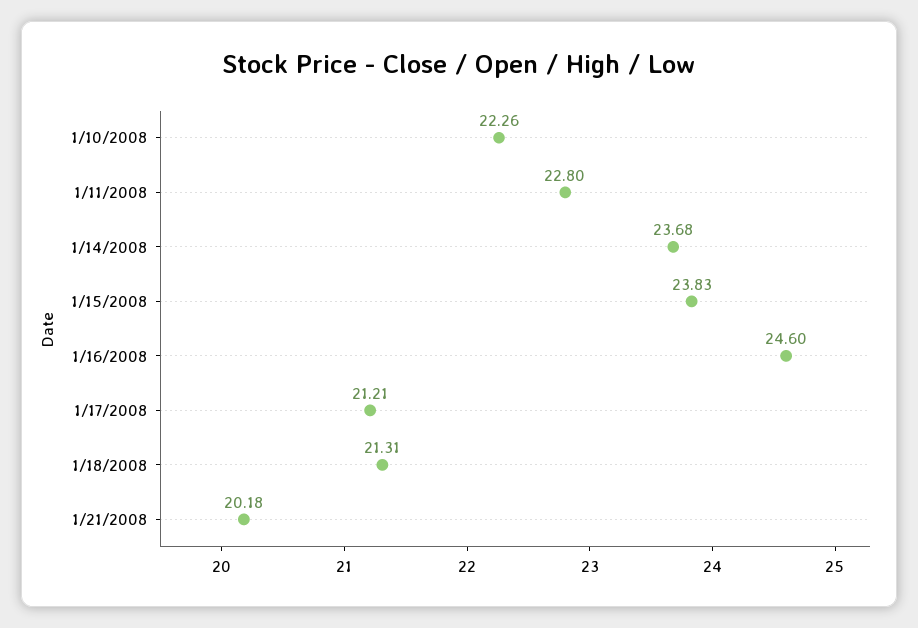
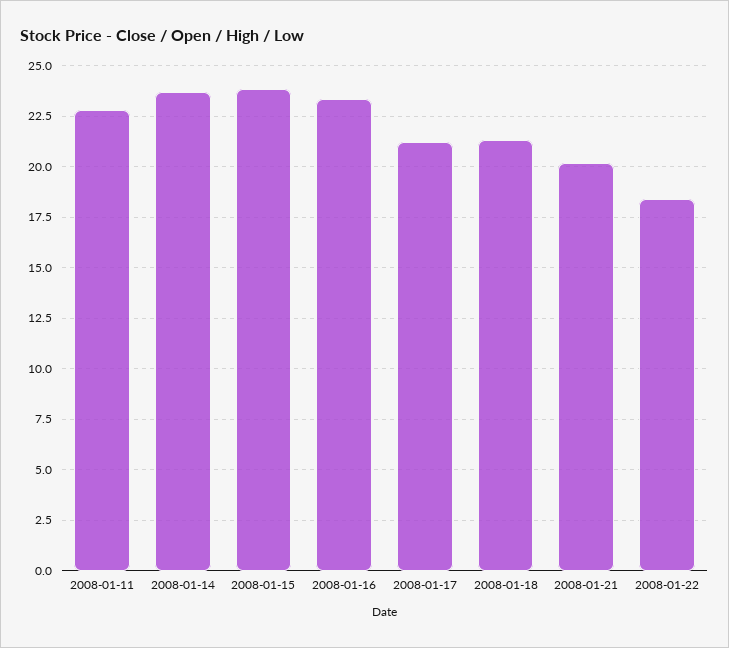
1/10/2008: 22.26 -> none
1/16/2008: 24.6 -> 23.5
2008-01-22: none -> 18.5

